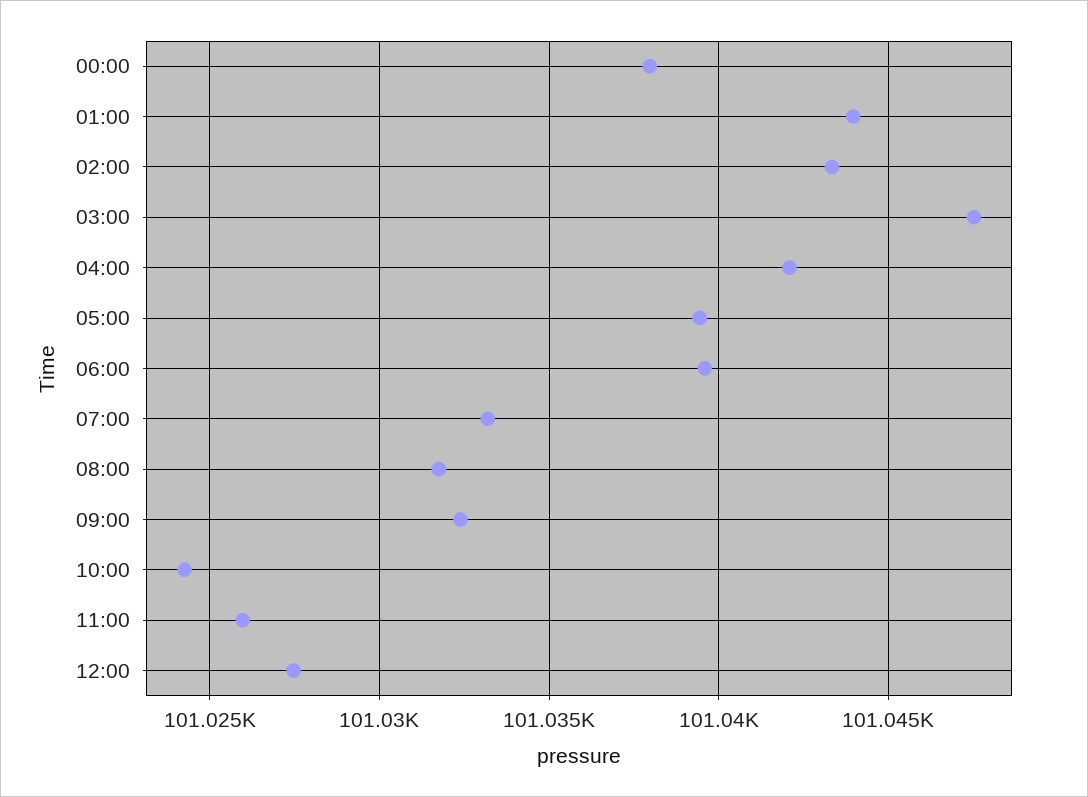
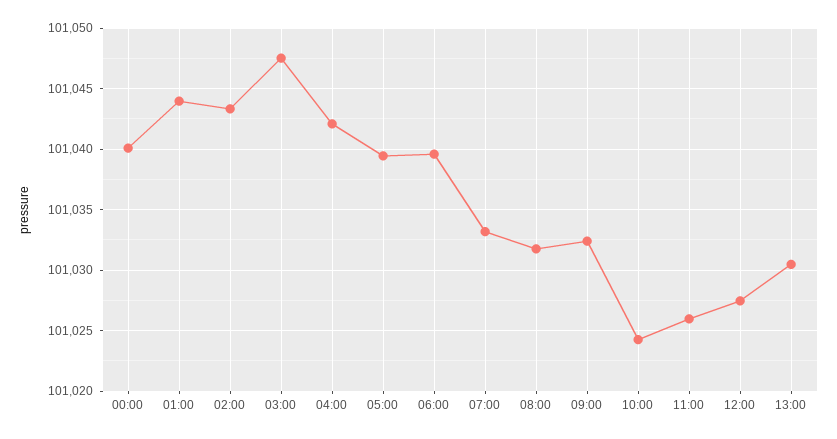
00:00: 101038 -> 101040
13:00: none -> 101030.5

